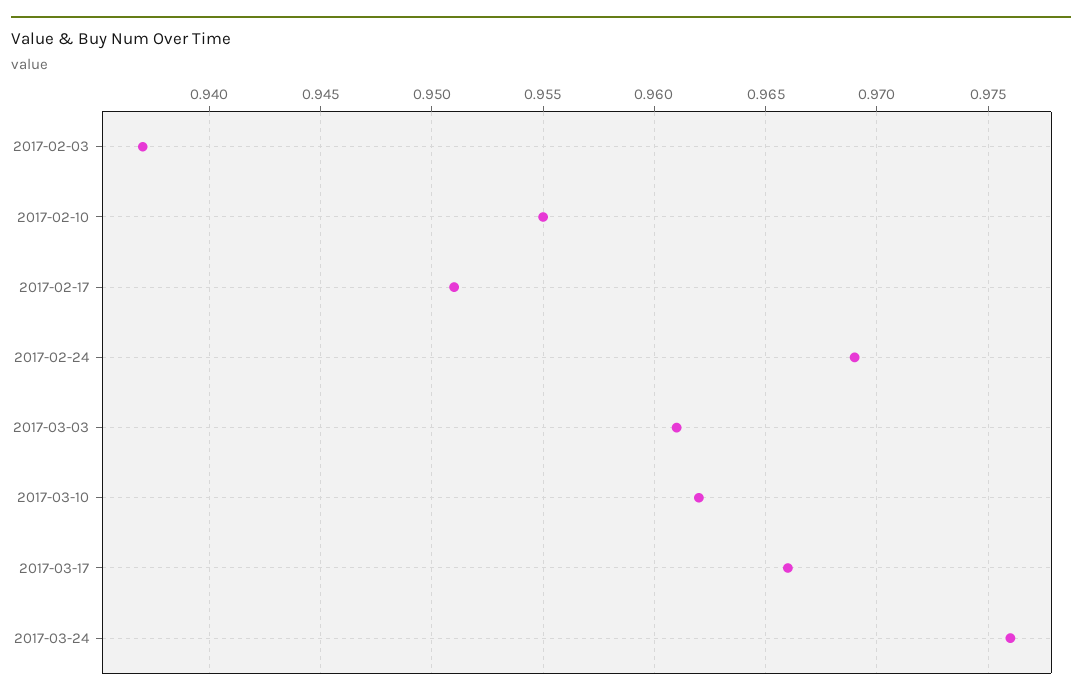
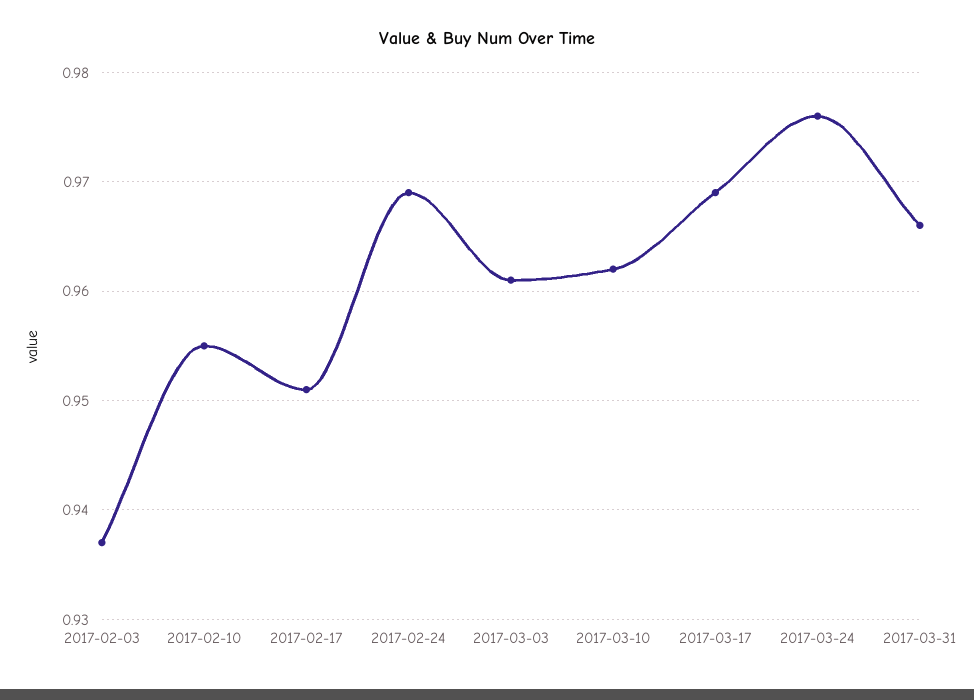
2017-03-17: 0.966 -> 0.969
2017-03-31: none -> 0.966

